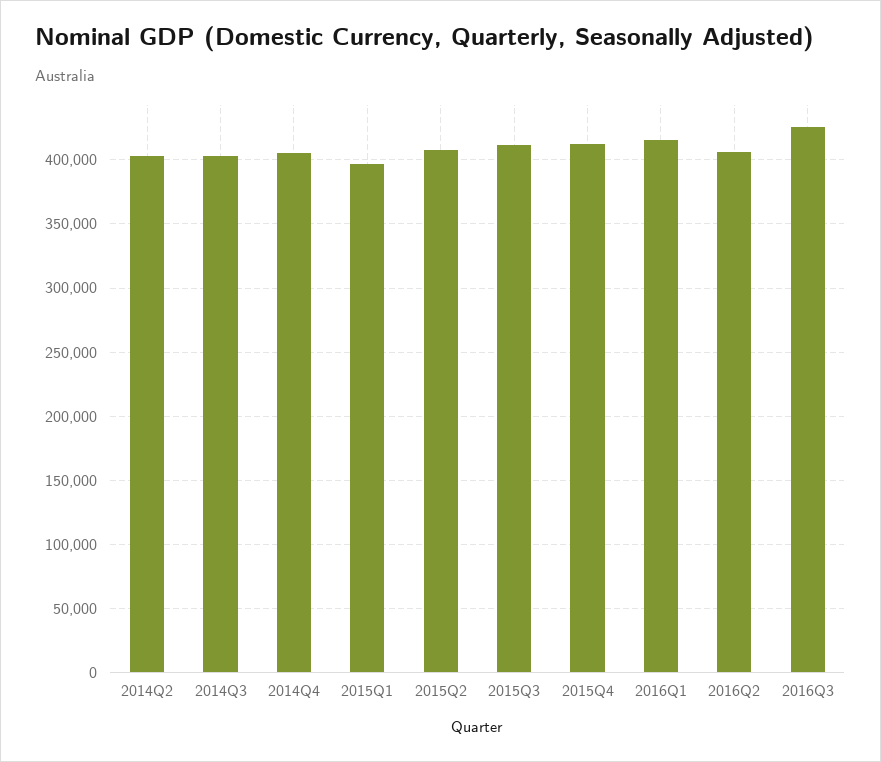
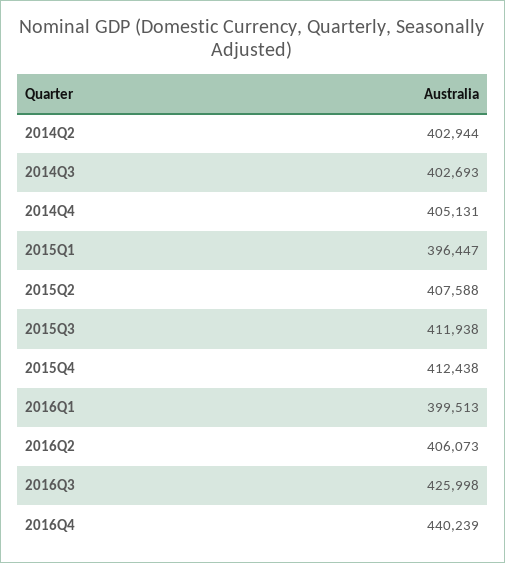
2016Q1: 415000 -> 399513
2016Q4: none -> 440239

